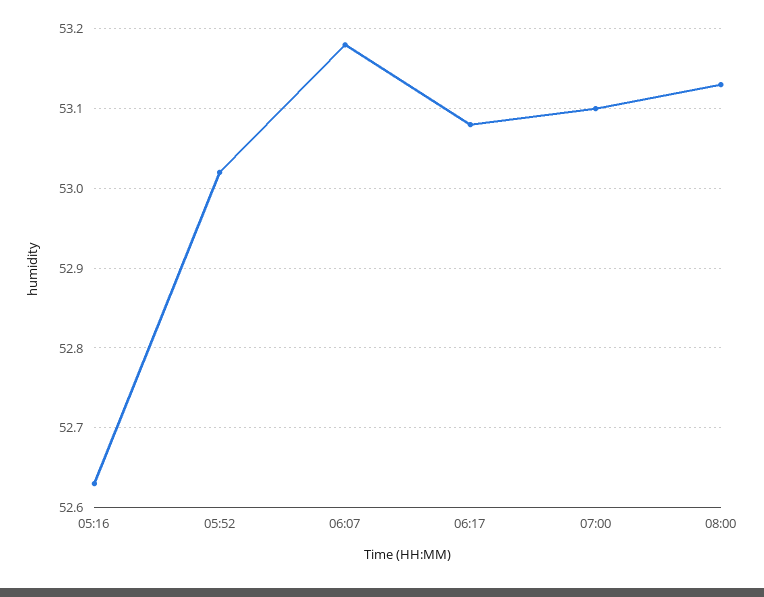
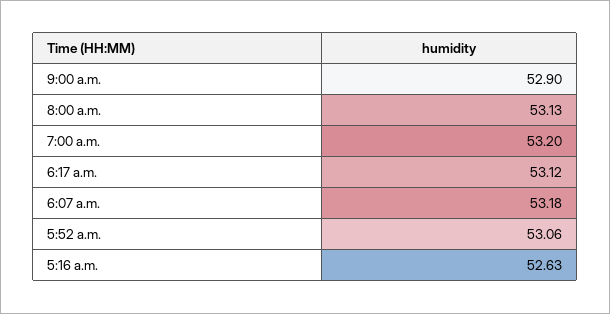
05:52: 53.02 -> 53.06
06:17: 53.08 -> 53.12
07:00: 53.1 -> 53.2
9:00 a.m.: none -> 52.9

